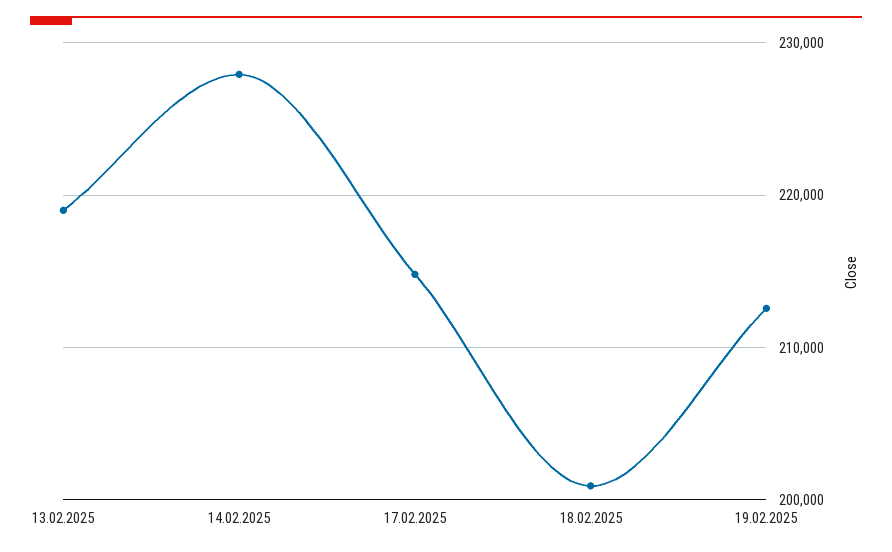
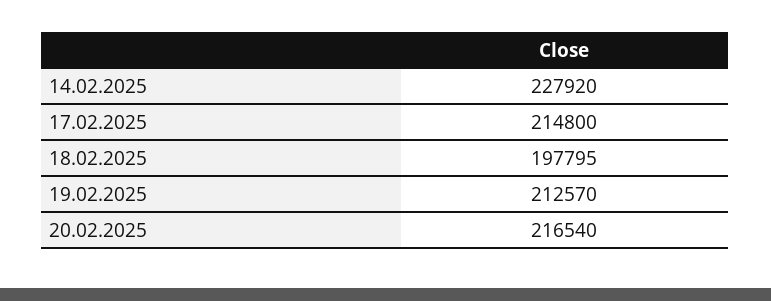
13.02.2025: 219000 -> none
18.02.2025: 201000 -> 197795
20.02.2025: none -> 216540

